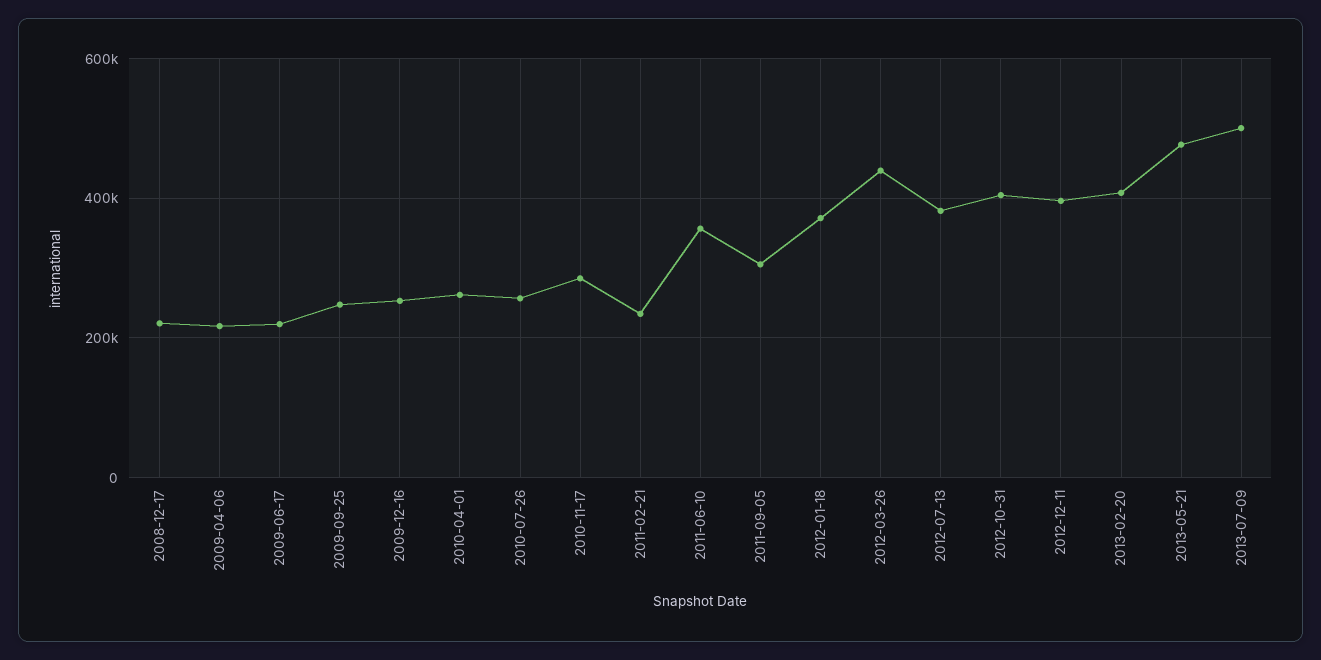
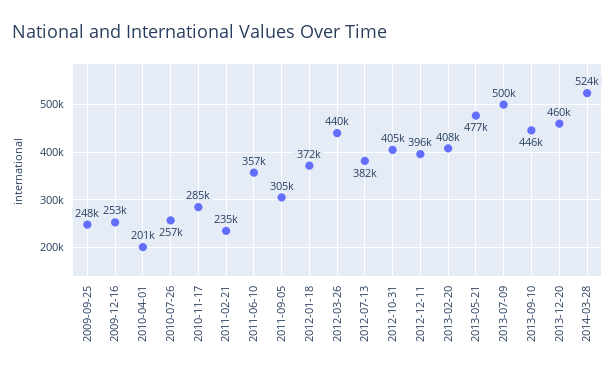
2008-12-17: 220000 -> none
2009-04-06: 220000 -> none
2009-06-17: 220000 -> none
2010-04-01: 260000 -> 201000
2013-09-10: none -> 446000
2013-12-20: none -> 460000
2014-03-28: none -> 524000

